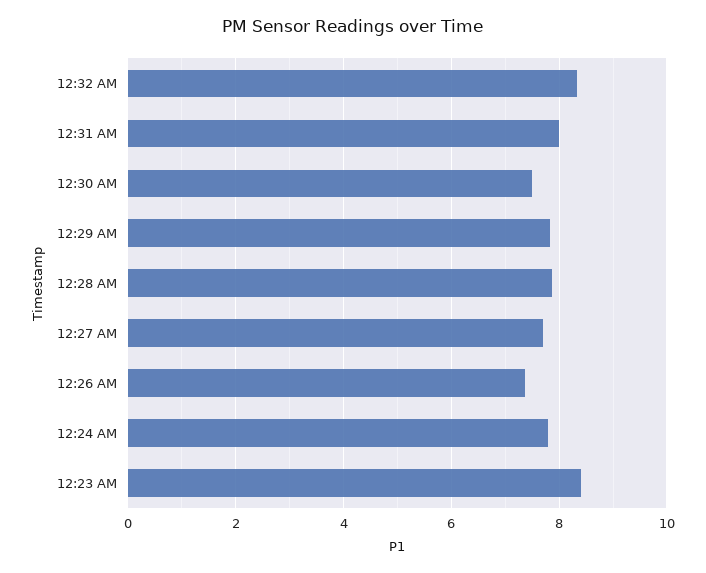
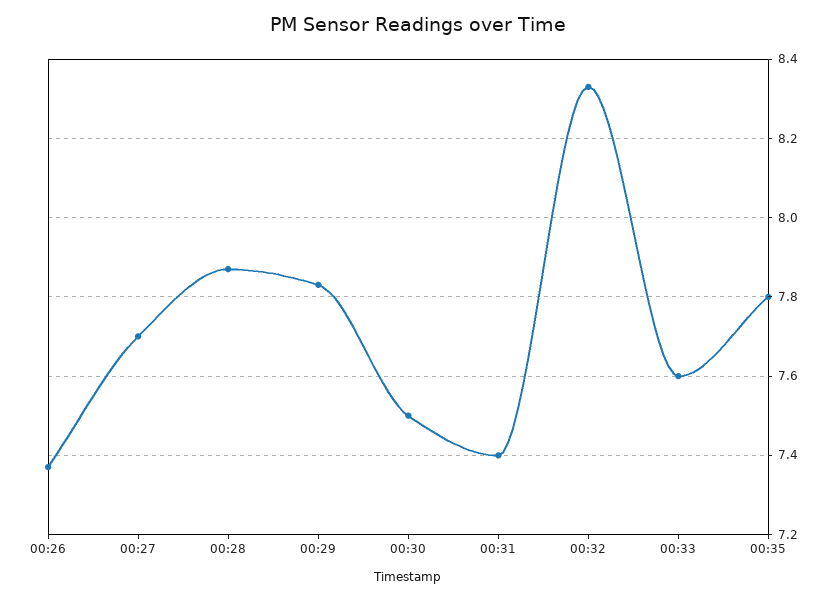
12:31 AM: 8 -> 7.4
12:24 AM: 7.8 -> none
12:23 AM: 8.4 -> none
00:33: none -> 7.6
00:35: none -> 7.8

